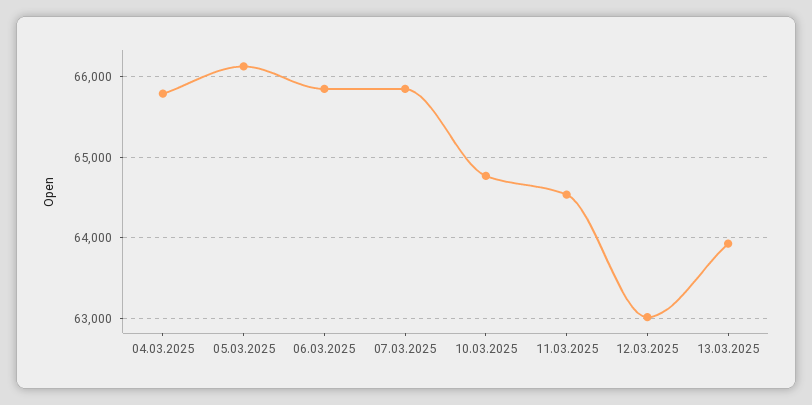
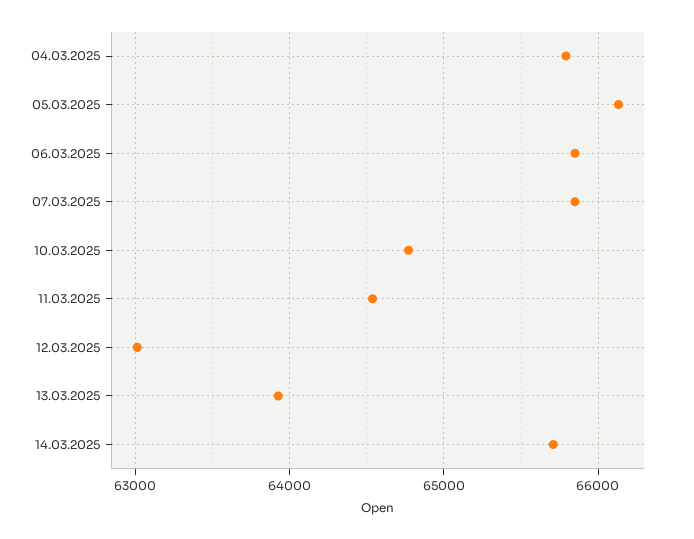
14.03.2025: none -> 65700

